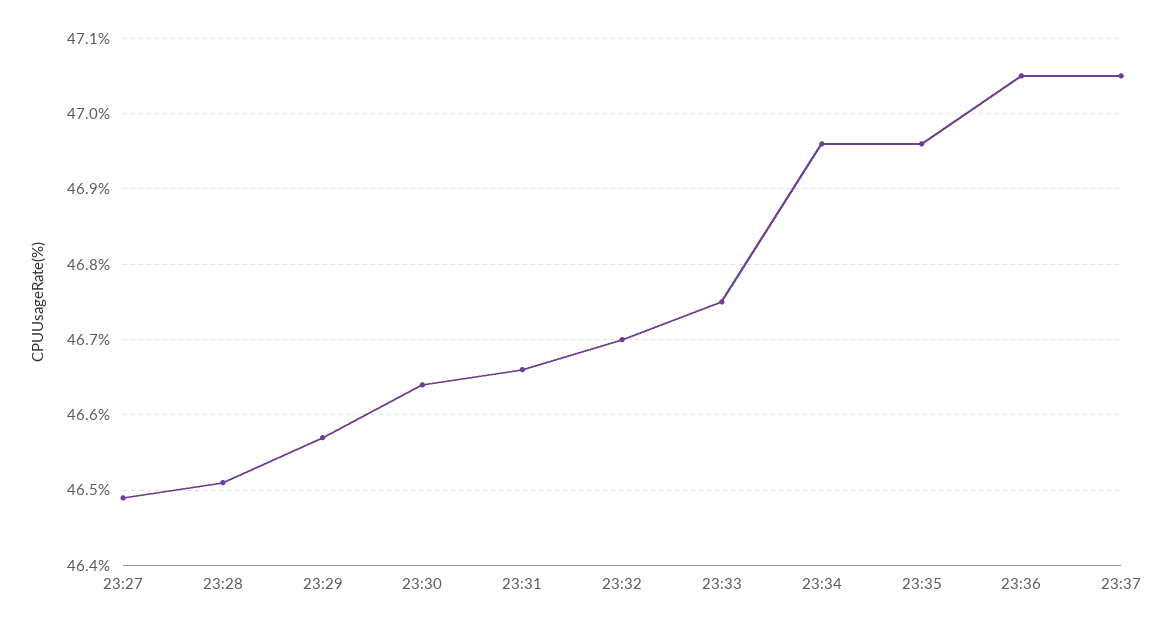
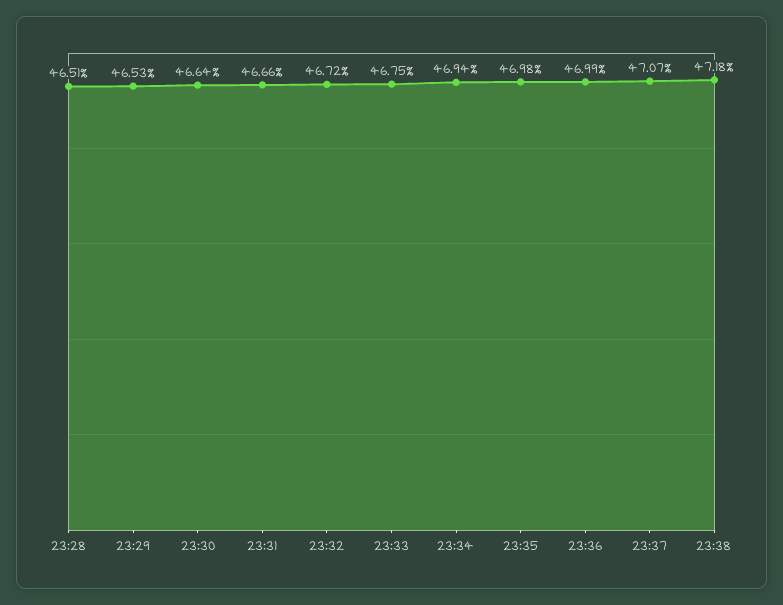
23:27: 46.49 -> none
23:29: 46.57 -> 46.53
23:32: 46.7 -> 46.72
23:34: 46.96 -> 46.94
23:35: 46.96 -> 46.98
23:36: 47.05 -> 46.99
23:37: 47.05 -> 47.07
23:38: none -> 47.18

